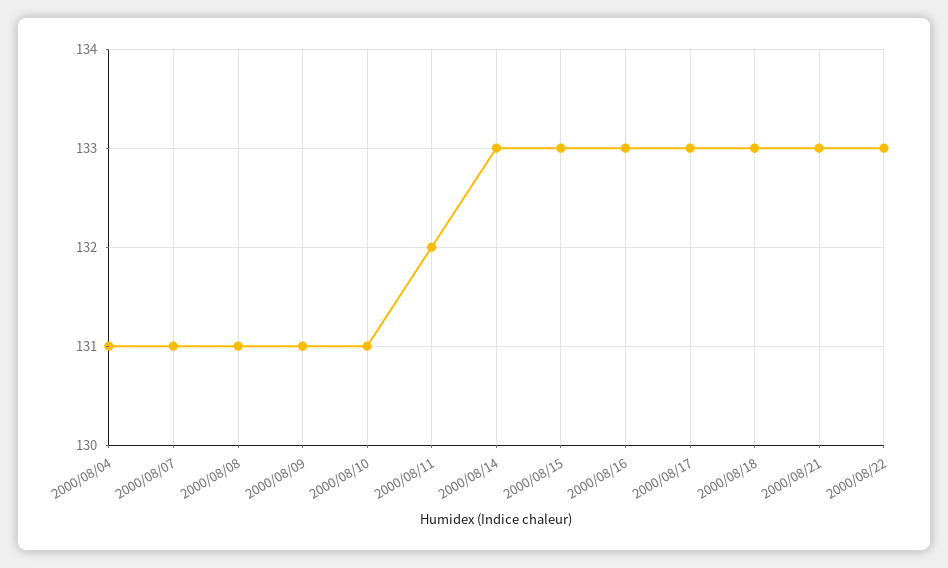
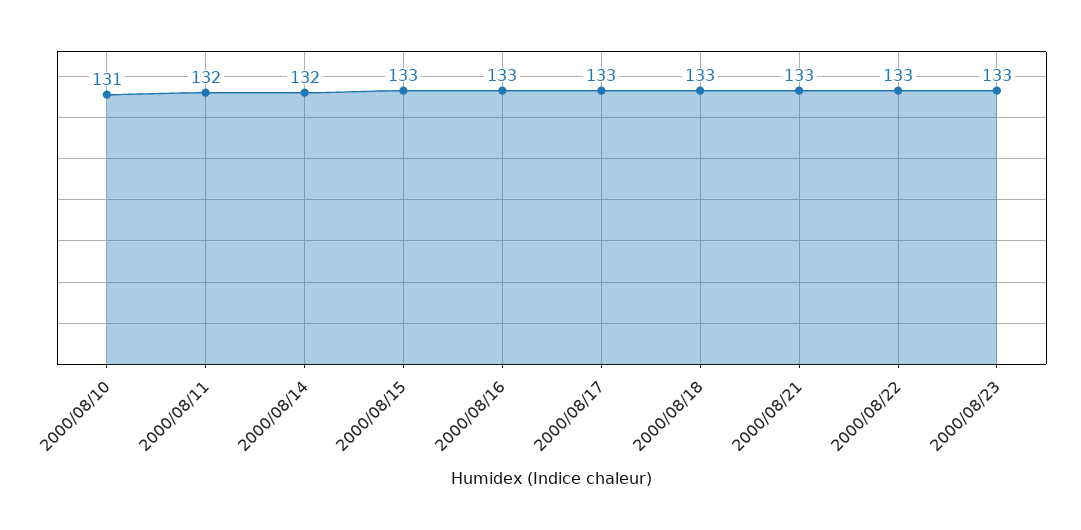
2000/08/04: 131 -> none
2000/08/07: 131 -> none
2000/08/08: 131 -> none
2000/08/09: 131 -> none
2000/08/14: 133 -> 132
2000/08/23: none -> 133

